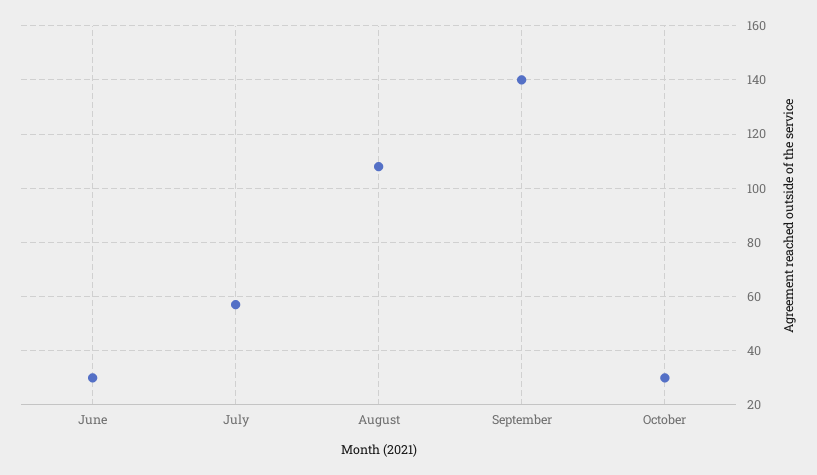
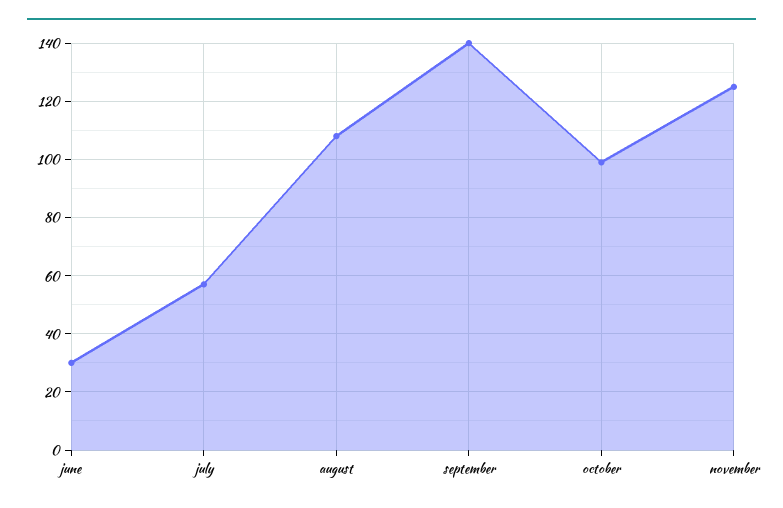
October: 30 -> 100
november: none -> 125

